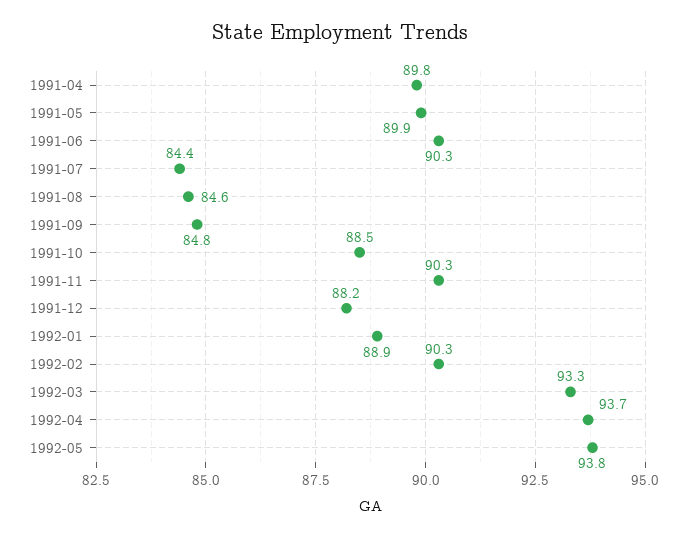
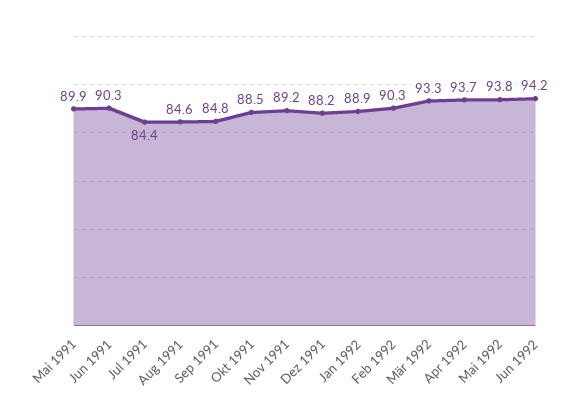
1991-04: 89.8 -> none
1991-11: 90.3 -> 89.2
Jun 1992: none -> 94.2

